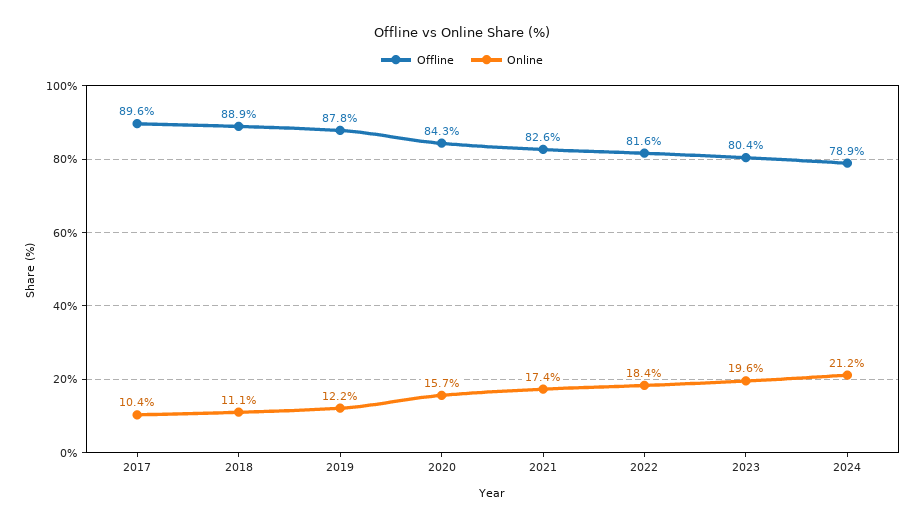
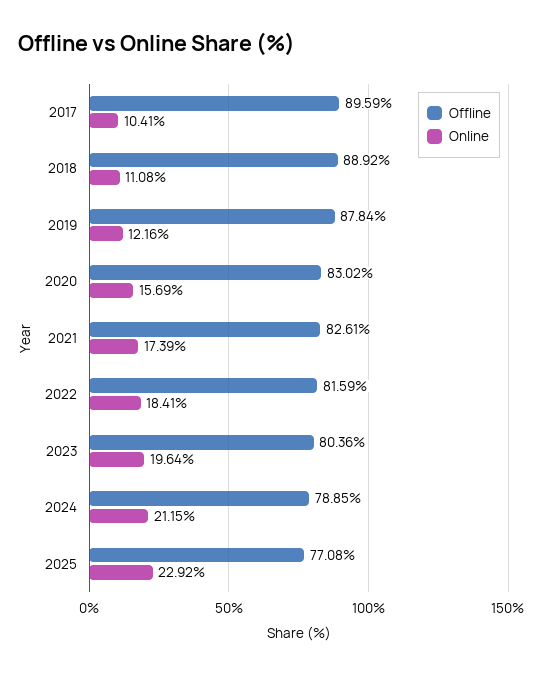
Offline, 2020: 84.3 -> 83.02
Offline, 2025: none -> 77.08
Online, 2025: none -> 22.92

